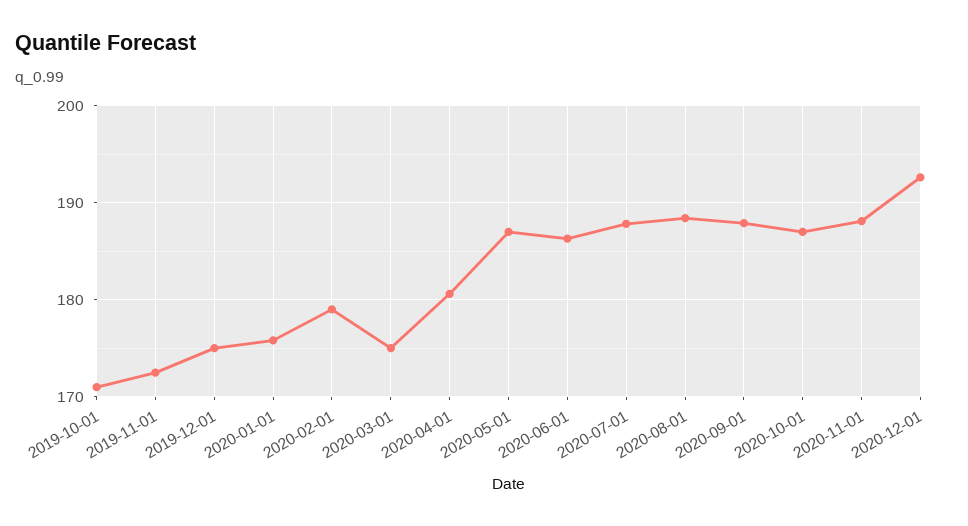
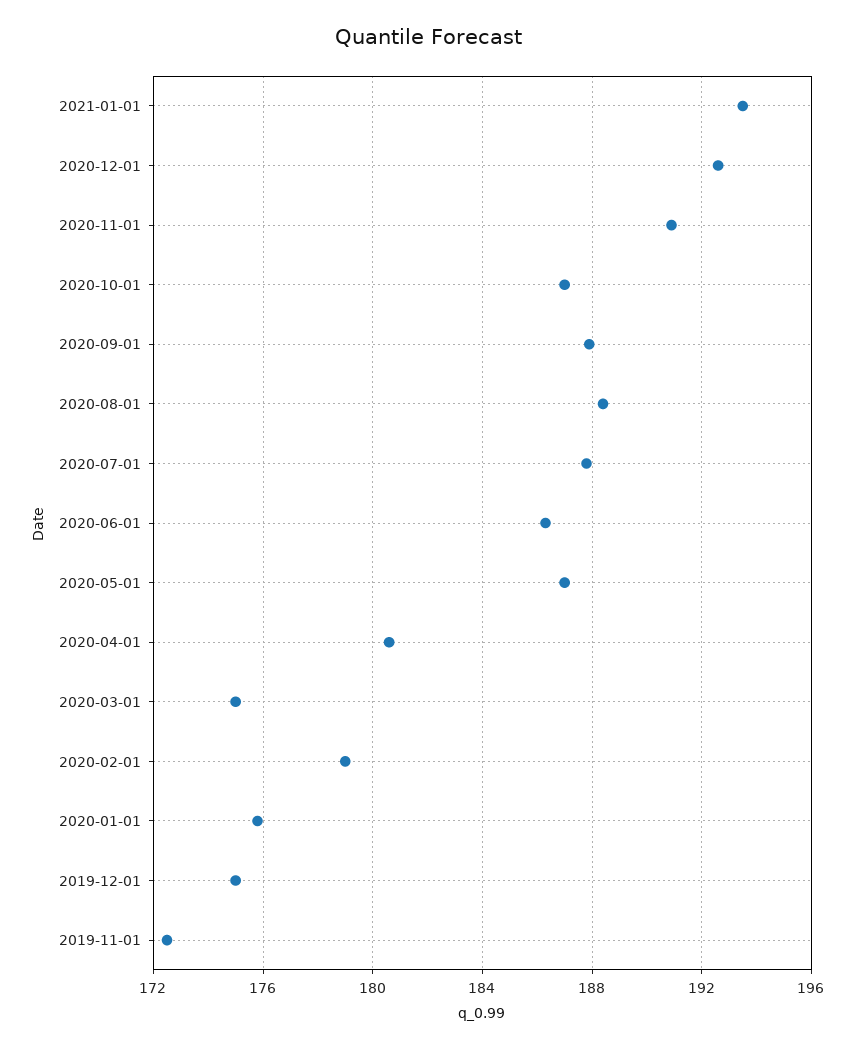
2019-10-01: 171 -> none
2020-11-01: 188 -> 191
2021-01-01: none -> 193.5

